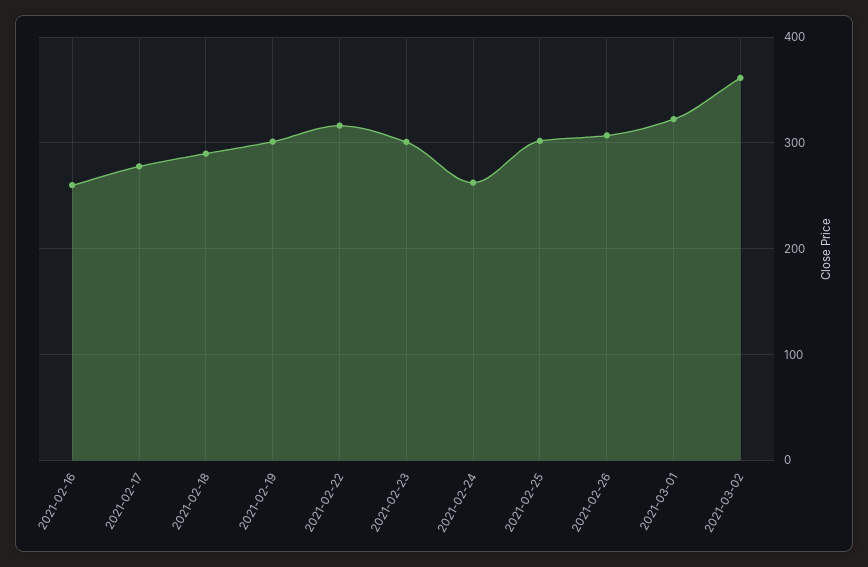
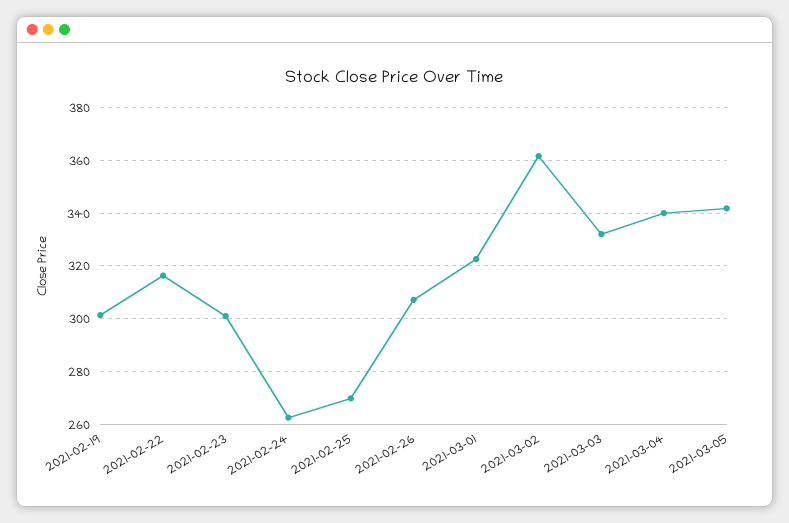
2021-02-16: 260 -> none
2021-02-17: 280 -> none
2021-02-18: 290 -> none
2021-02-25: 300 -> 270
2021-03-03: none -> 332.5
2021-03-04: none -> 340
2021-03-05: none -> 342.5

